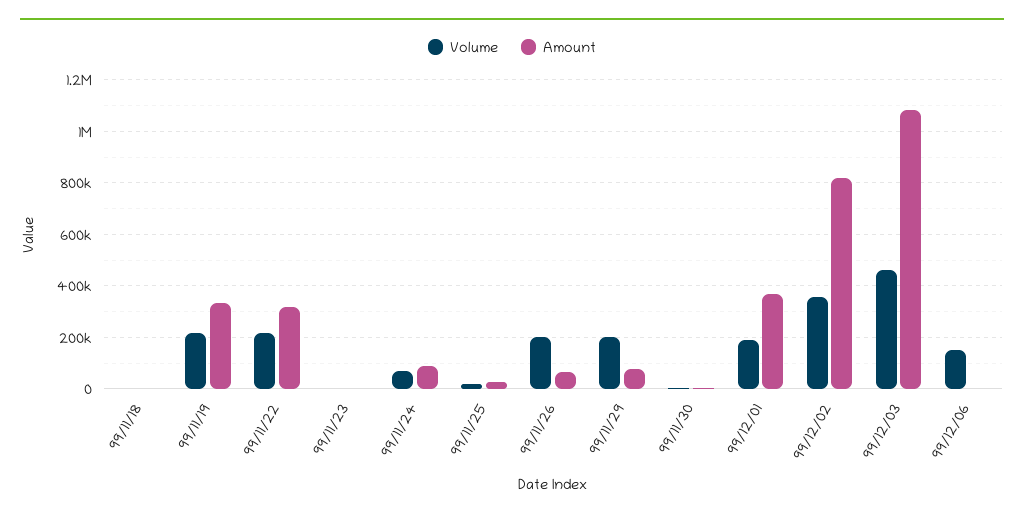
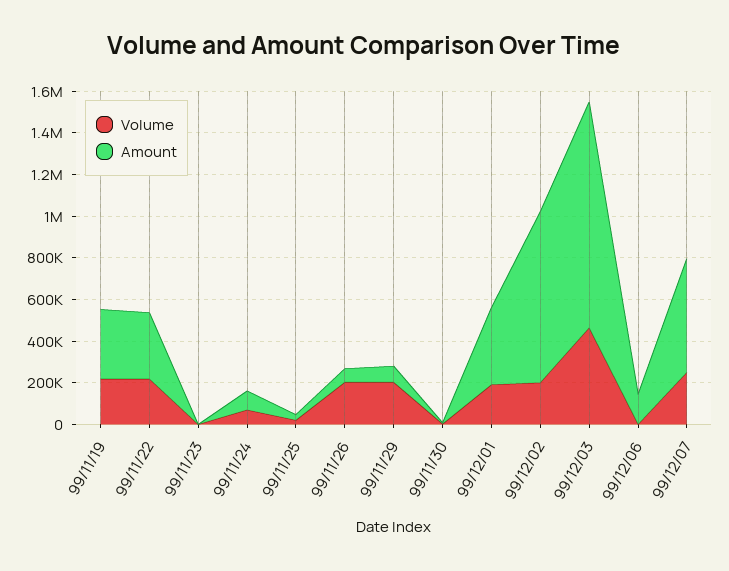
Volume, 99/11/18: 0 -> none
Amount, 99/11/18: 0 -> none
Volume, 99/12/02: 350000 -> 200000
Volume, 99/12/06: 150000 -> 0
Amount, 99/12/06: 0 -> 150000
Volume, 99/12/07: none -> 250000
Amount, 99/12/07: none -> 550000

